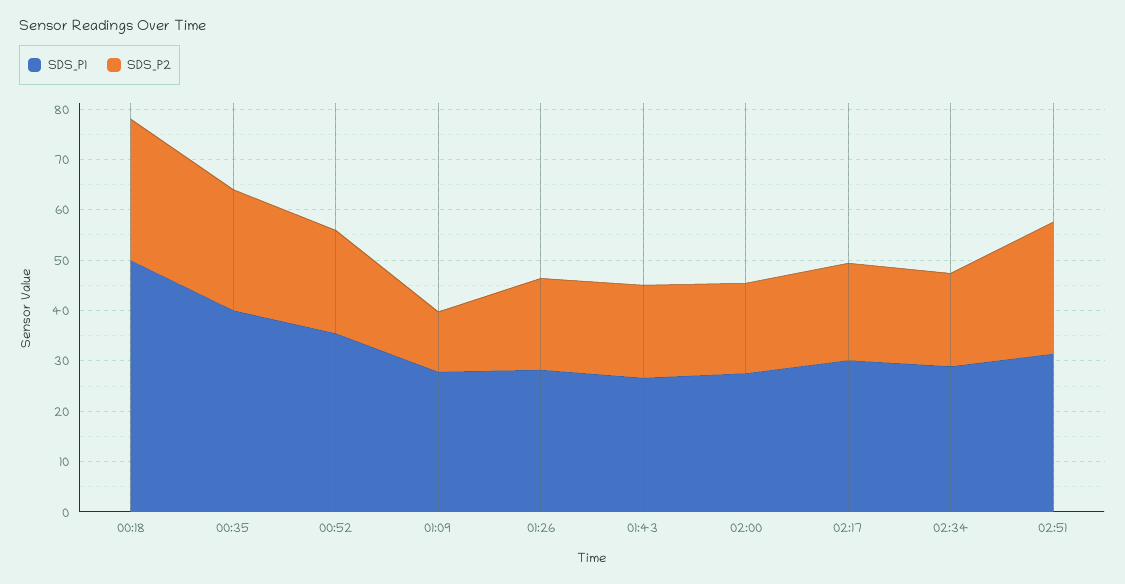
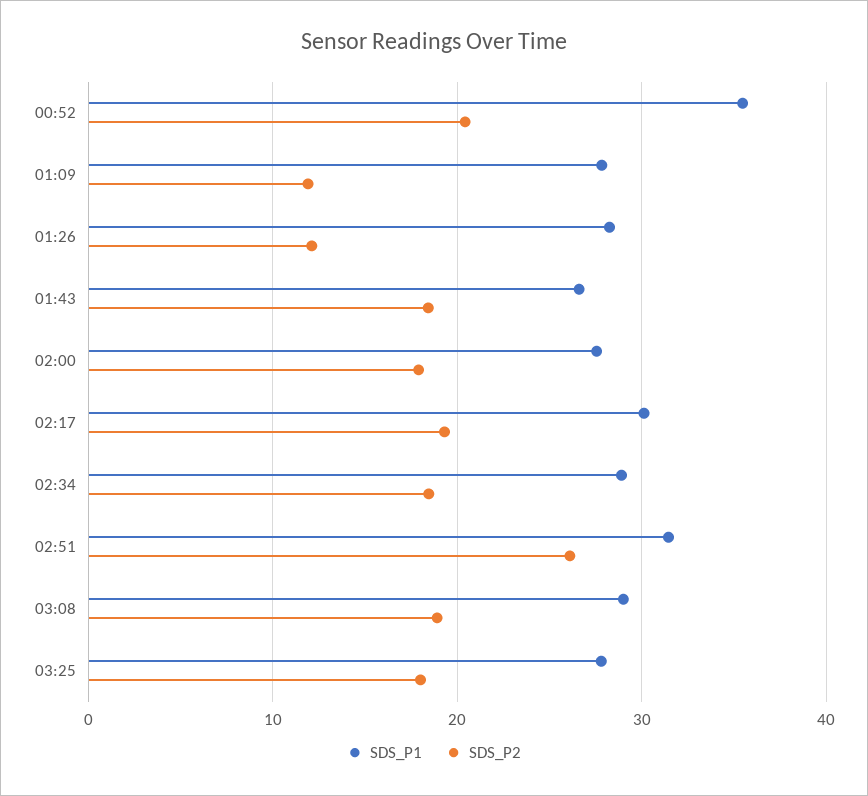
SDS_P1, 00:18: 50 -> none
SDS_P2, 00:18: 28 -> none
SDS_P1, 00:35: 40 -> none
SDS_P2, 00:35: 24 -> none
SDS_P2, 01:26: 18 -> 12
SDS_P1, 03:08: none -> 29
SDS_P2, 03:08: none -> 19
SDS_P1, 03:25: none -> 28
SDS_P2, 03:25: none -> 18

